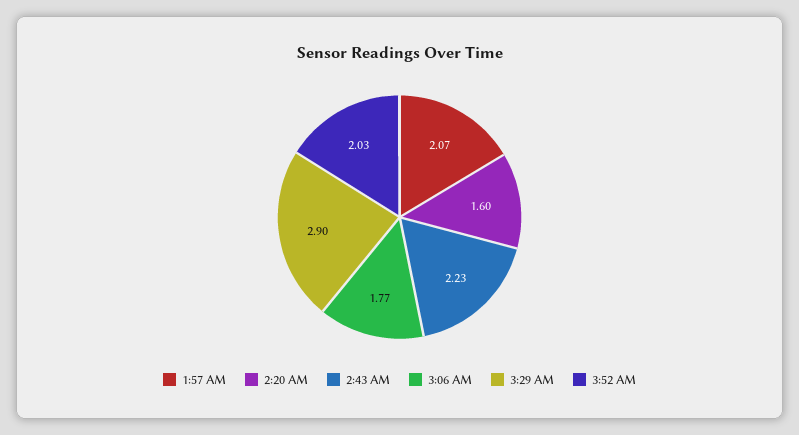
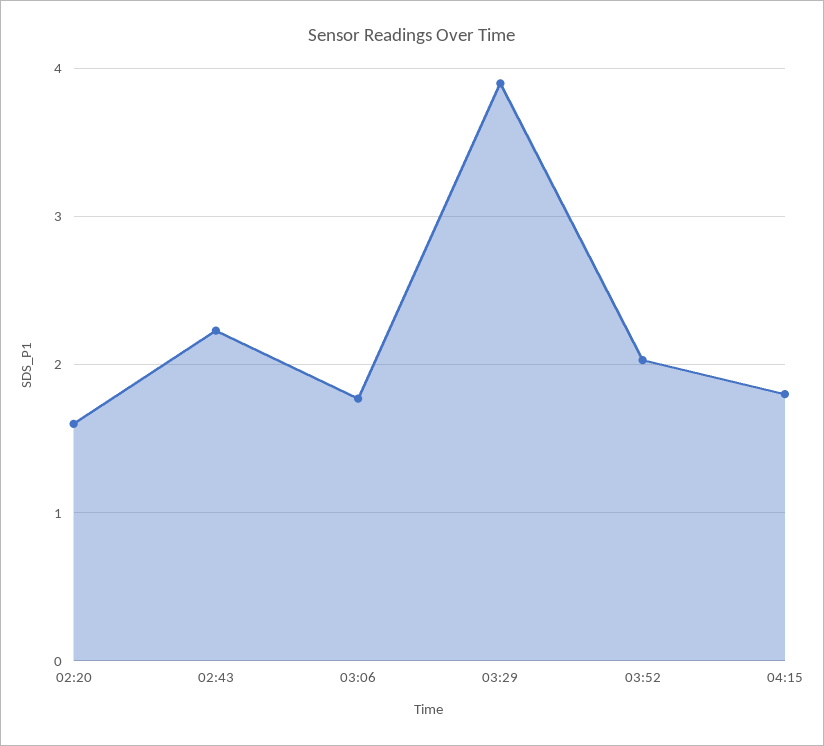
1:57 AM: 2.07 -> none
3:29 AM: 2.9 -> 3.9
04:15: none -> 1.8

